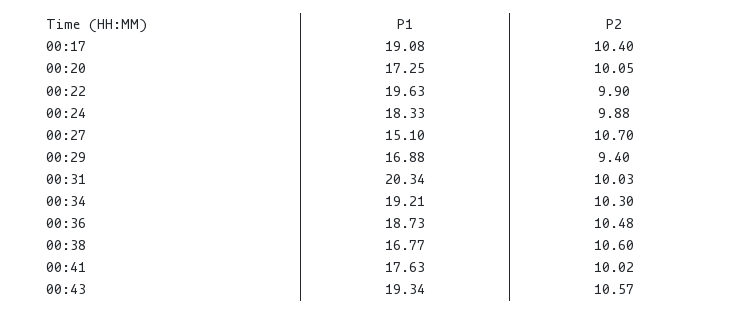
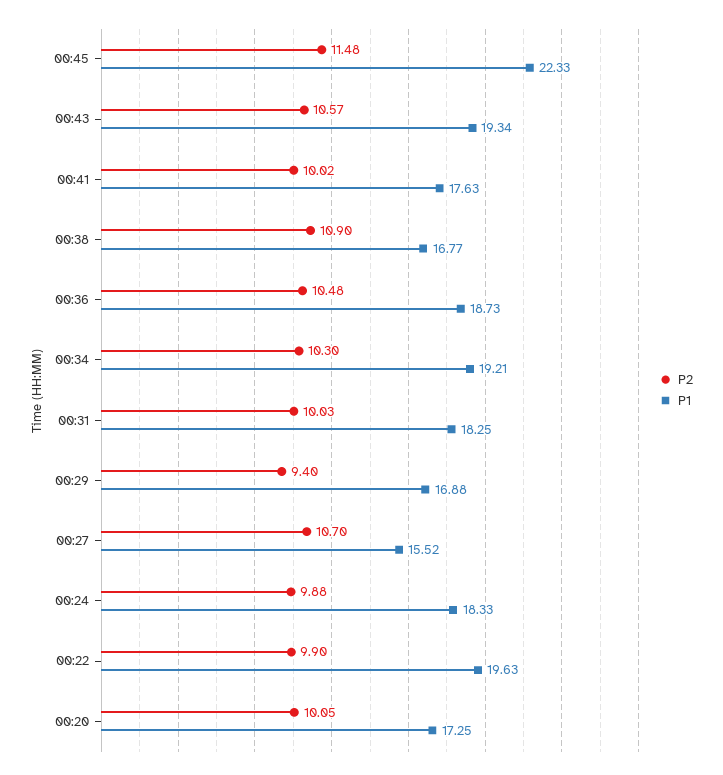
P1, 00:17: 19.08 -> none
P2, 00:17: 10.4 -> none
P1, 00:27: 15.1 -> 15.52
P1, 00:31: 20.34 -> 18.25
P2, 00:38: 10.6 -> 10.9
P2, 00:45: none -> 11.48
P1, 00:45: none -> 22.33

